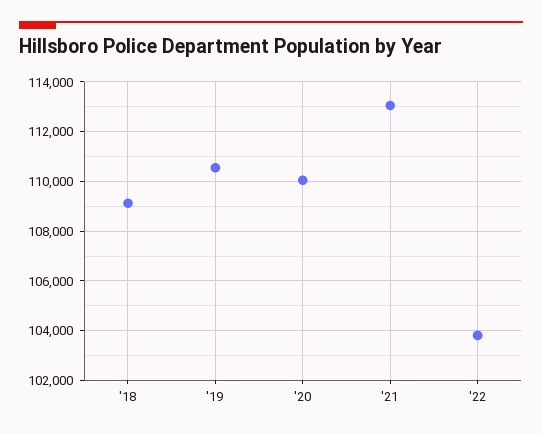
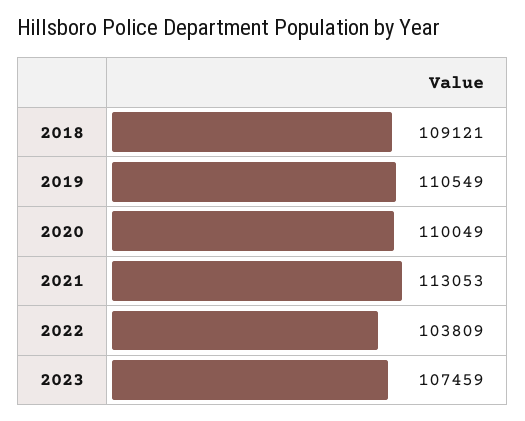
2023: none -> 107459

